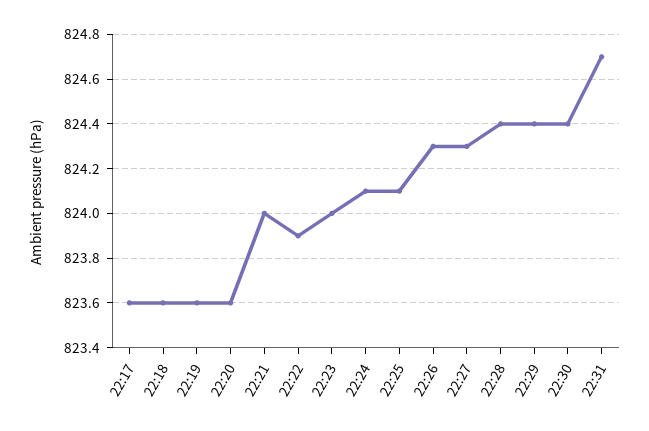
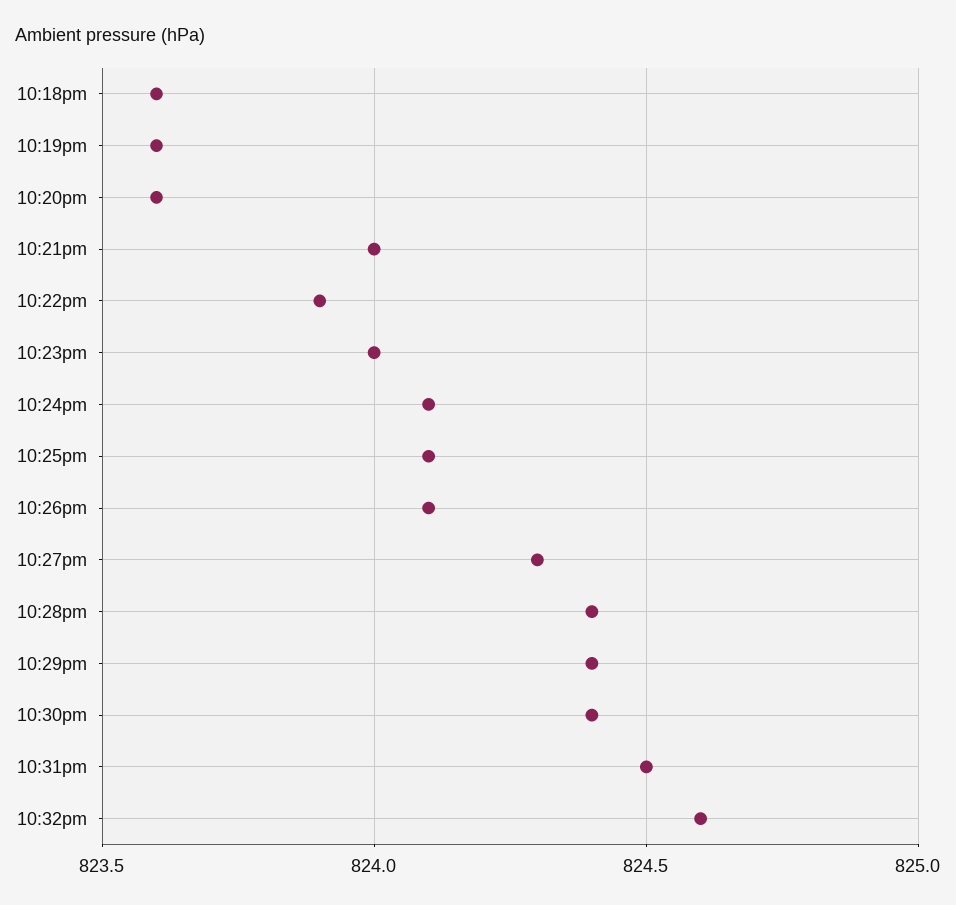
22:17: 823.6 -> none
22:26: 824.3 -> 824.1
22:31: 824.7 -> 824.5
10:32pm: none -> 824.6

